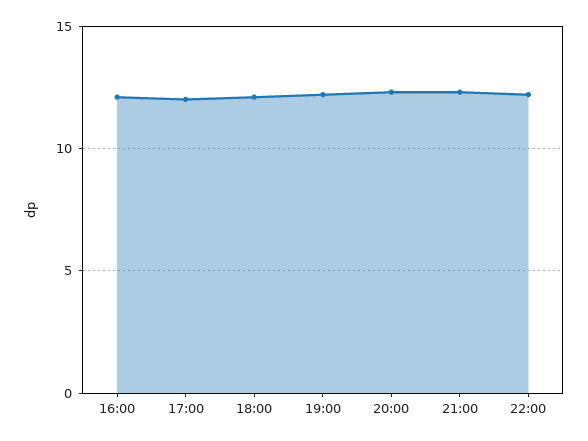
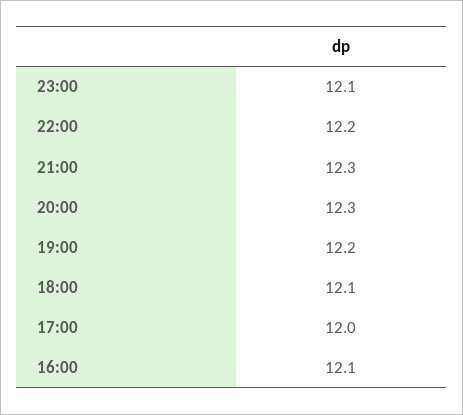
23:00: none -> 12.1

